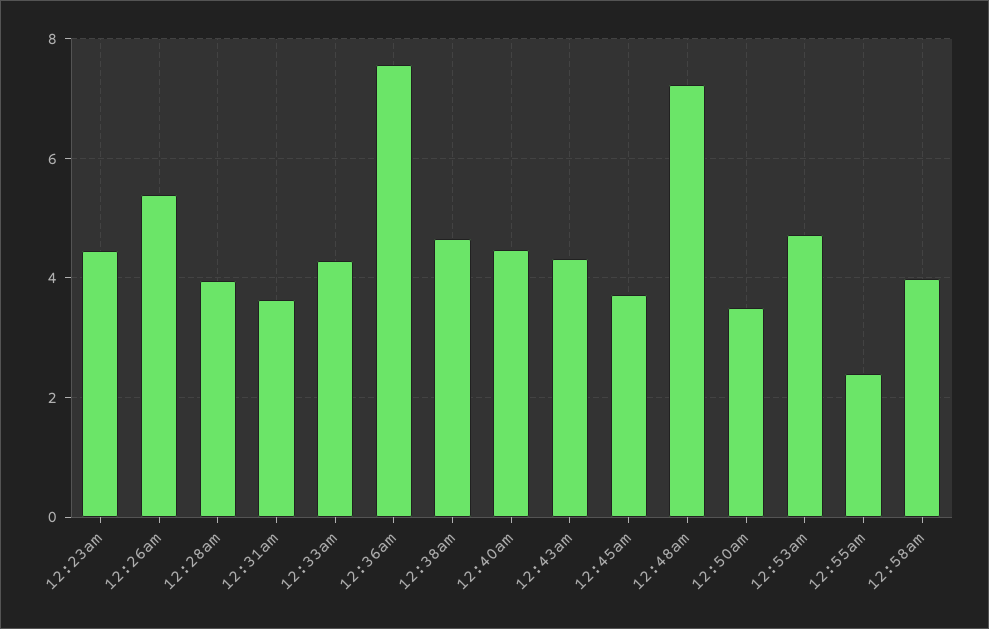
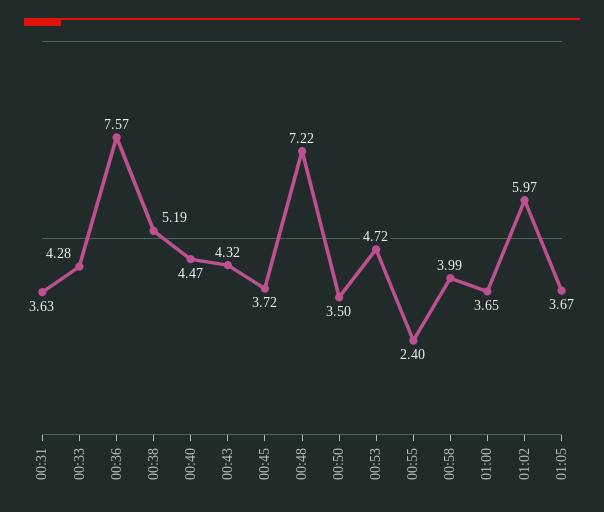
12:23am: 4.4 -> none
12:26am: 5.4 -> none
12:28am: 4 -> none
12:38am: 4.6 -> 5.19
01:00: none -> 3.65
01:02: none -> 5.97
01:05: none -> 3.67

